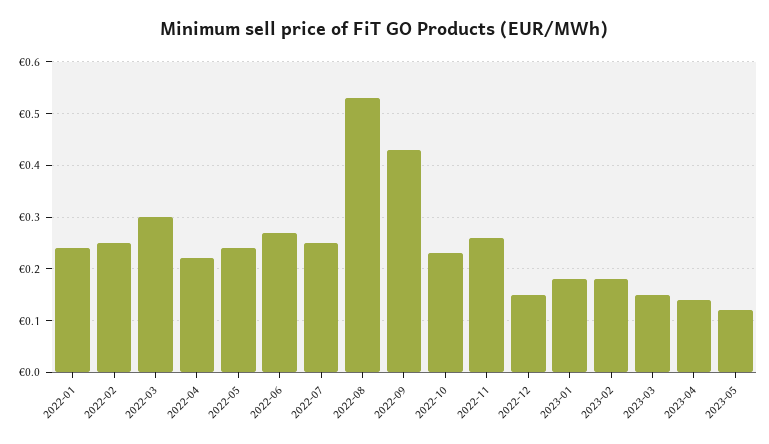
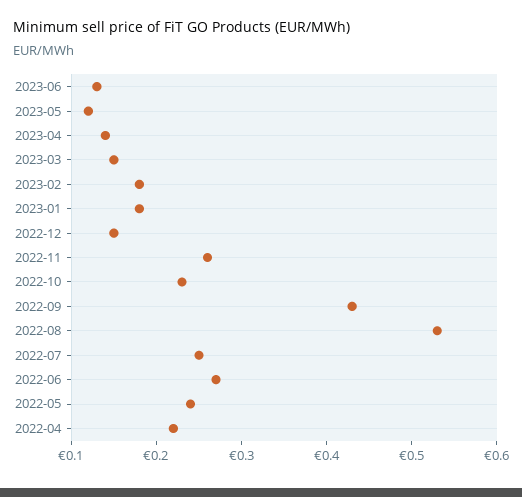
2022-01: 0.25 -> none
2022-02: 0.25 -> none
2022-03: 0.3 -> none
2023-06: none -> 0.13

